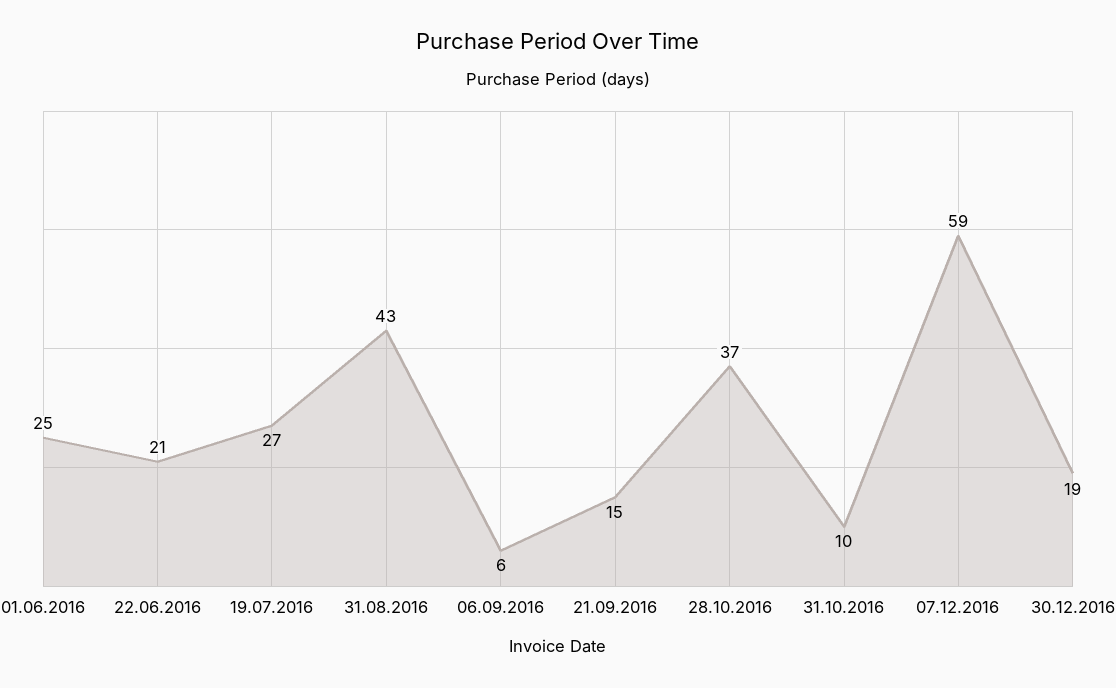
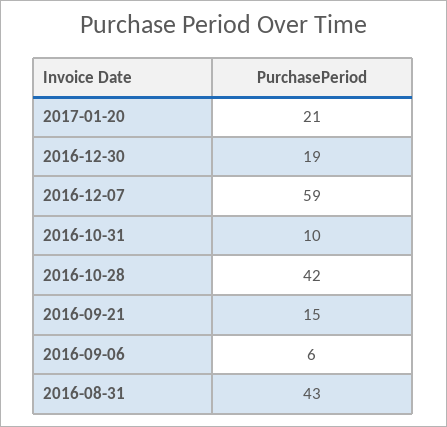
01.06.2016: 25 -> none
22.06.2016: 21 -> none
19.07.2016: 27 -> none
28.10.2016: 37 -> 42
2017-01-20: none -> 21

